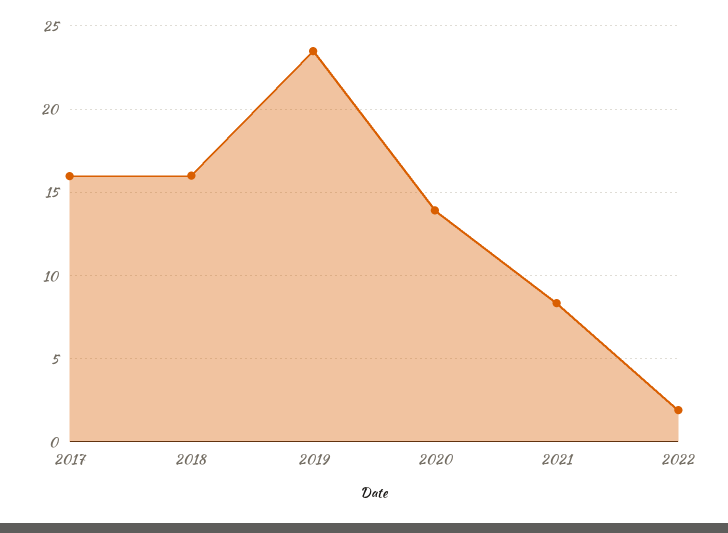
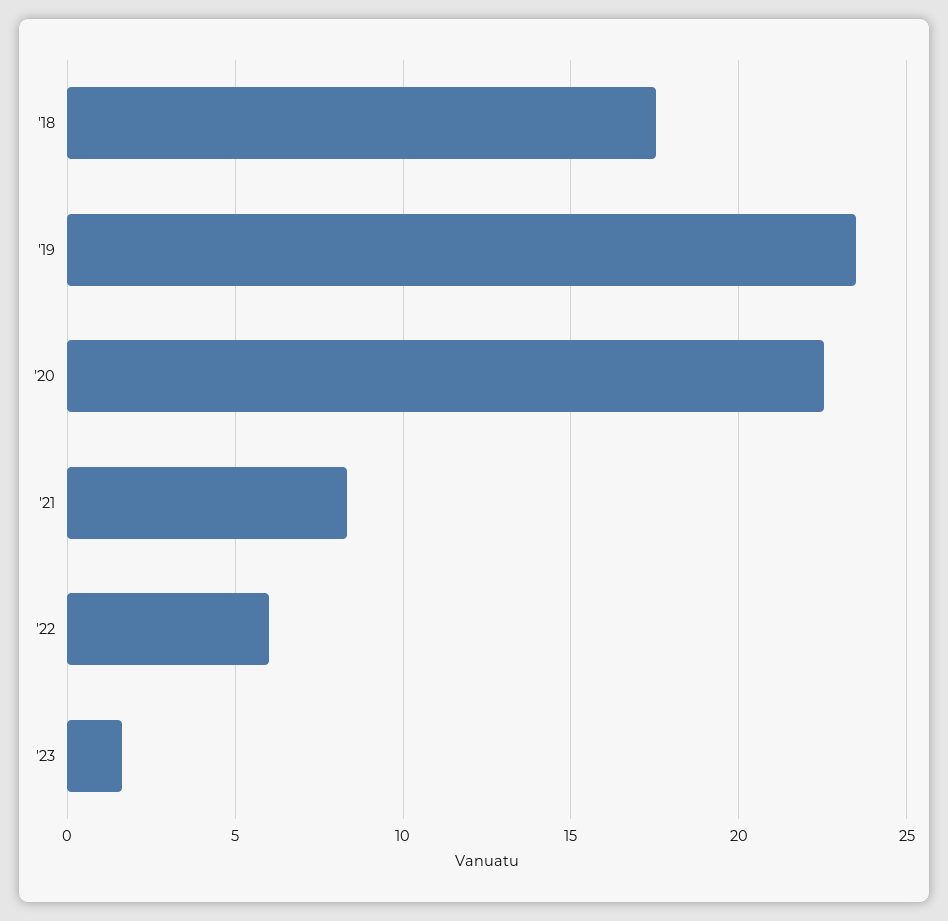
2017: 16 -> none
2018: 16 -> 17.5
2020: 14 -> 22.5
2022: 2 -> 6
'23: none -> 1.5

